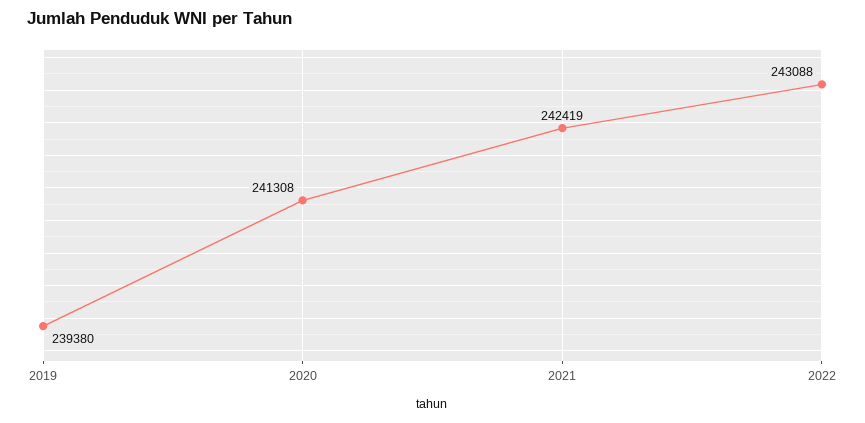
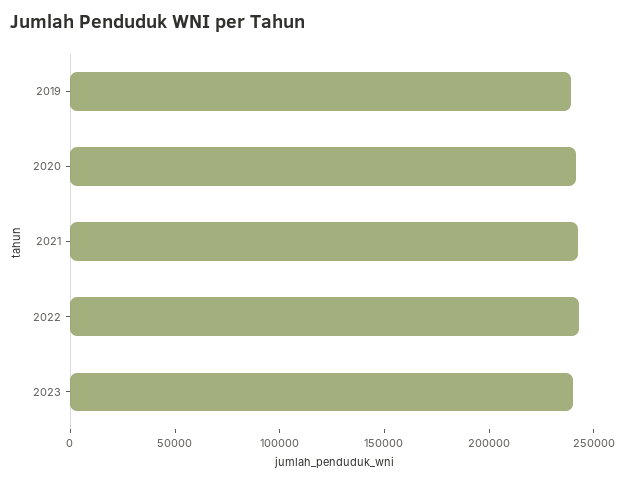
2023: none -> 240000

